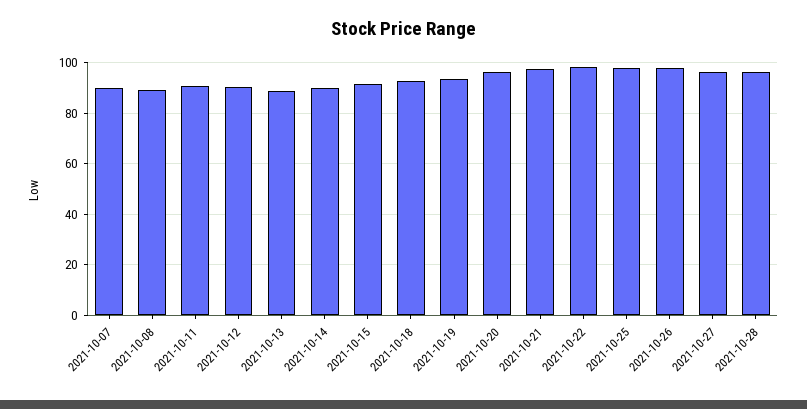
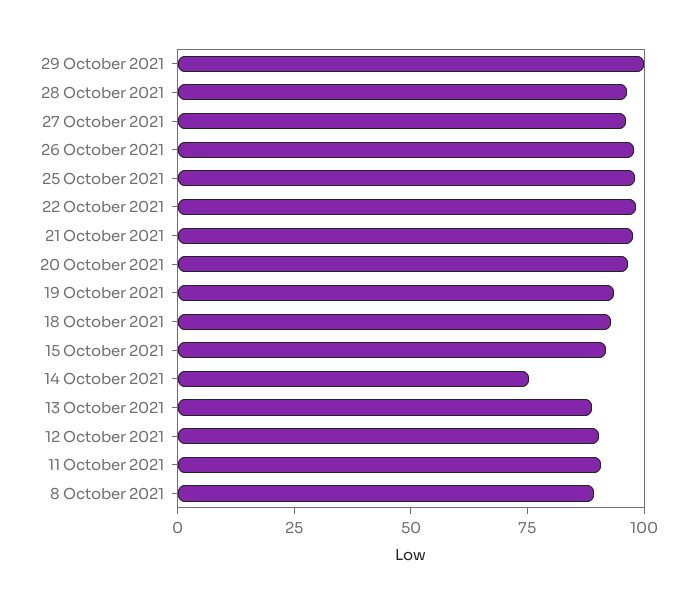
2021-10-07: 90 -> none
2021-10-14: 90 -> 75
29 October 2021: none -> 100

